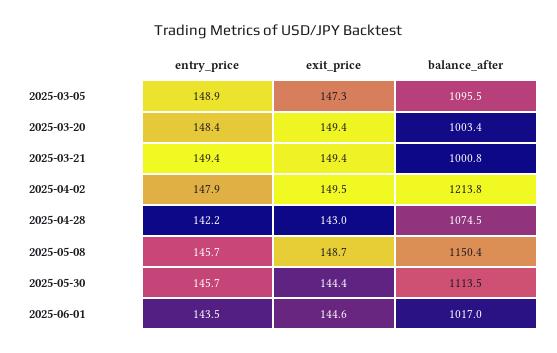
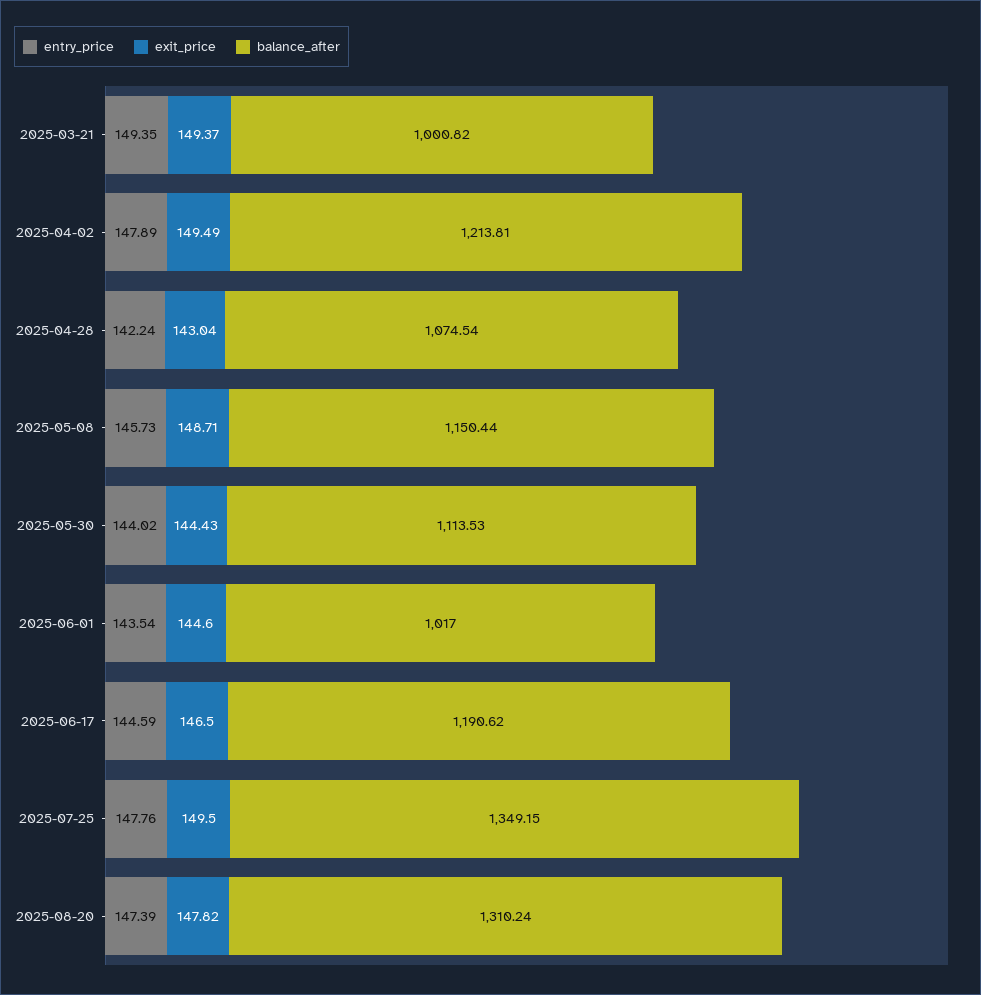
entry_price, 2025-03-05: 148.9 -> none
exit_price, 2025-03-05: 147.3 -> none
balance_after, 2025-03-05: 1095.5 -> none
entry_price, 2025-03-20: 148.4 -> none
exit_price, 2025-03-20: 149.4 -> none
balance_after, 2025-03-20: 1003.4 -> none
entry_price, 2025-05-30: 145.7 -> 144.02
entry_price, 2025-06-17: none -> 144.59
exit_price, 2025-06-17: none -> 146.5
balance_after, 2025-06-17: none -> 1190.62
entry_price, 2025-07-25: none -> 147.76
exit_price, 2025-07-25: none -> 149.5
balance_after, 2025-07-25: none -> 1349.15
entry_price, 2025-08-20: none -> 147.39
exit_price, 2025-08-20: none -> 147.82
balance_after, 2025-08-20: none -> 1310.24

